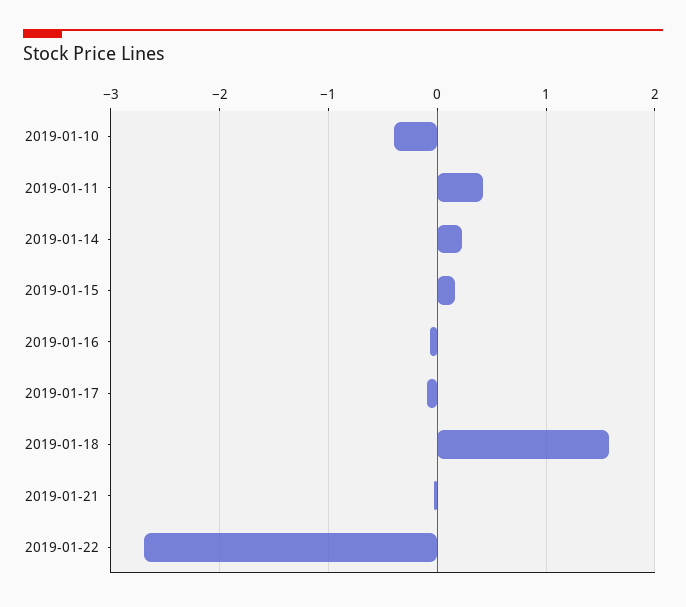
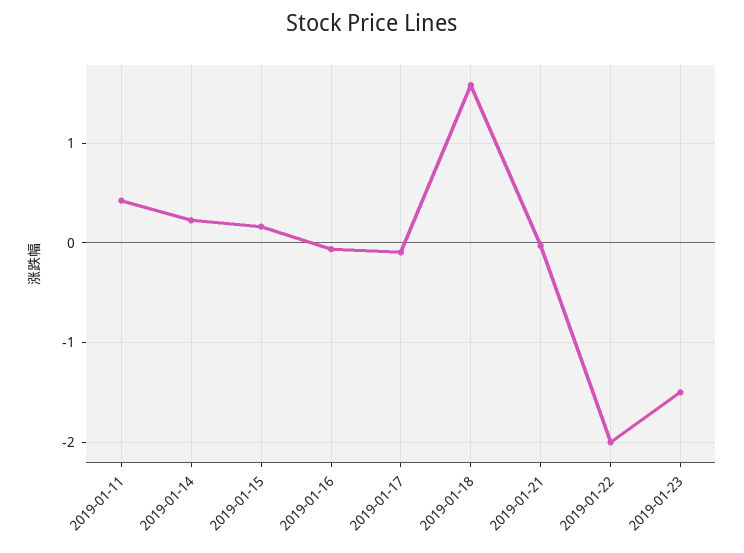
2019-01-10: -0.4 -> none
2019-01-22: -2.7 -> -2
2019-01-23: none -> -1.5

